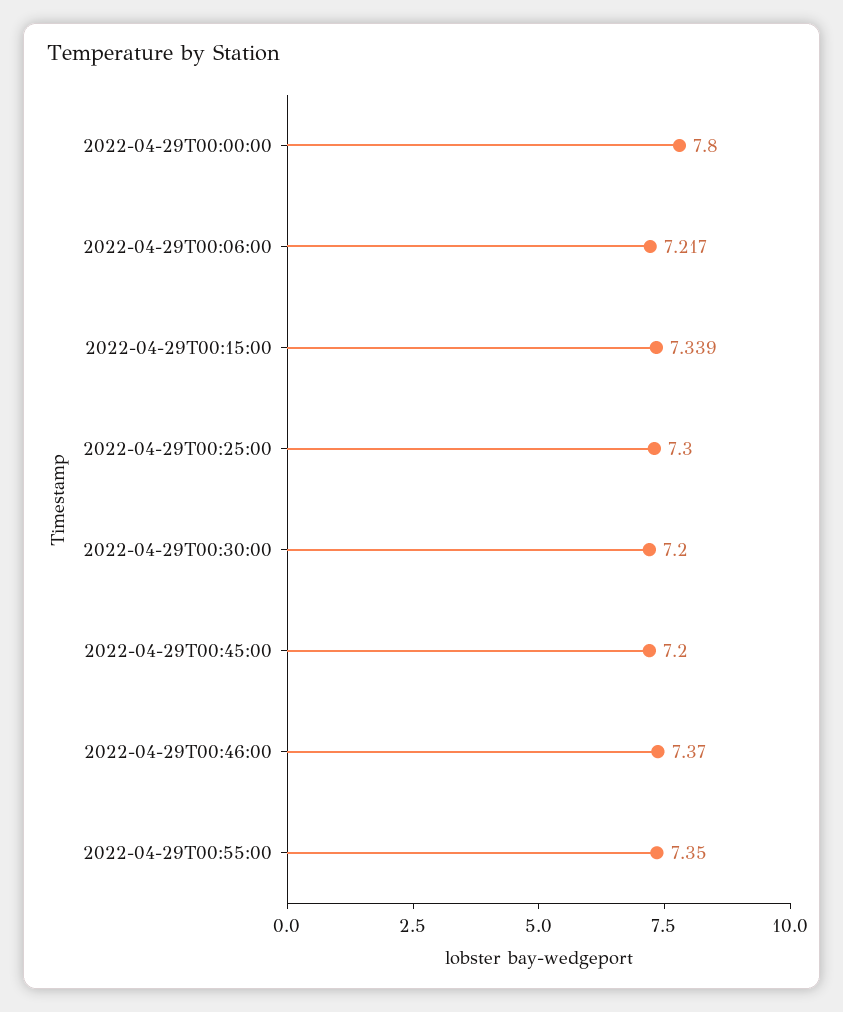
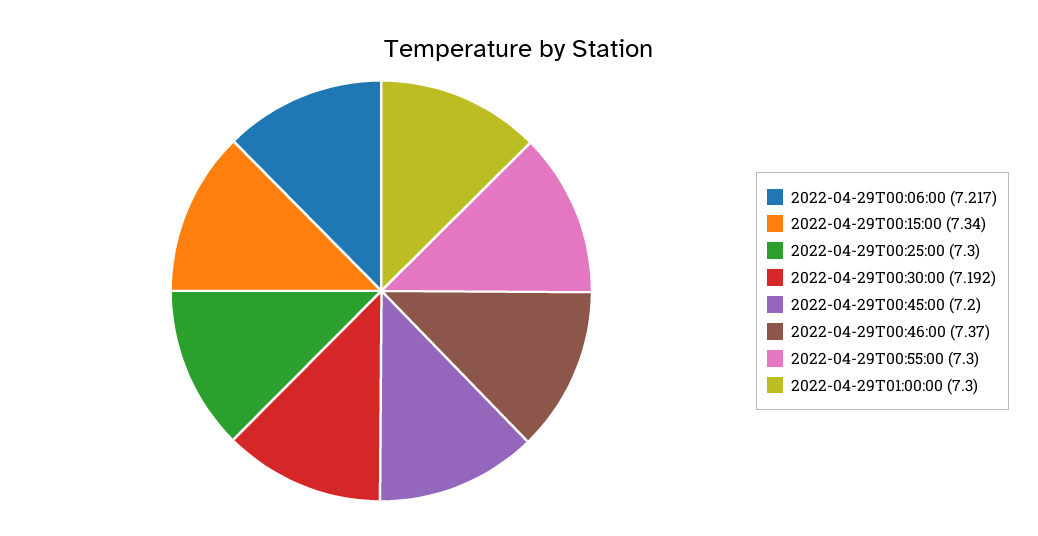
2022-04-29T00:00:00: 7.8 -> none
2022-04-29T00:15:00: 7.339 -> 7.34
2022-04-29T00:30:00: 7.2 -> 7.192
2022-04-29T00:55:00: 7.35 -> 7.3
2022-04-29T01:00:00: none -> 7.3

